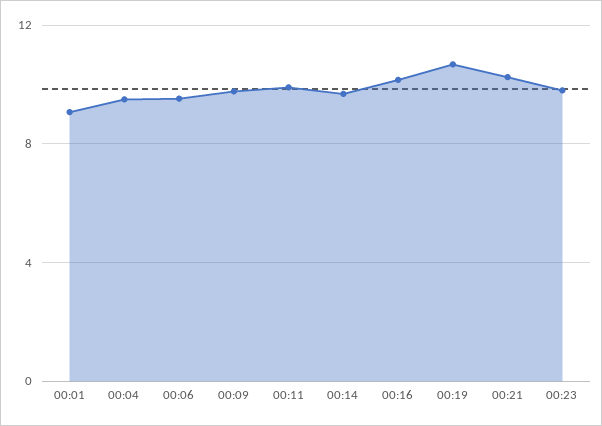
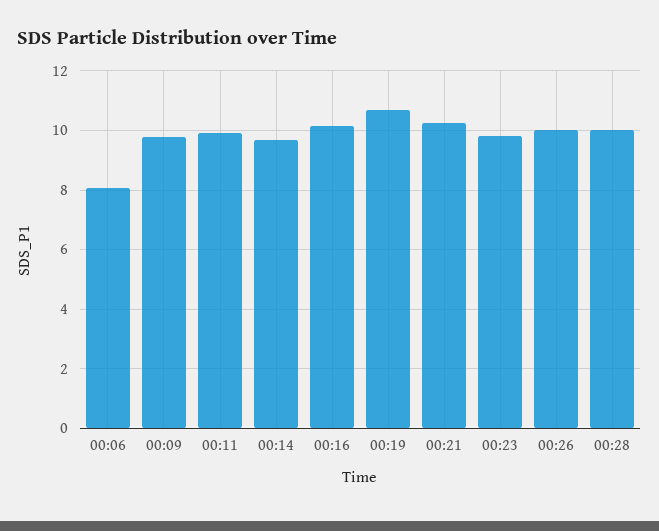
00:01: 9 -> none
00:04: 9.5 -> none
00:06: 9.5 -> 8
00:26: none -> 10
00:28: none -> 10

